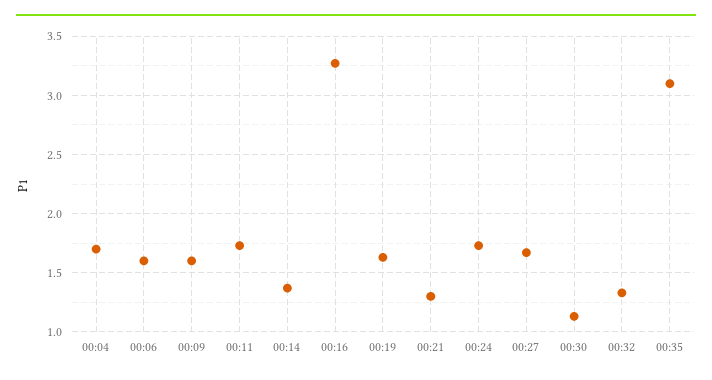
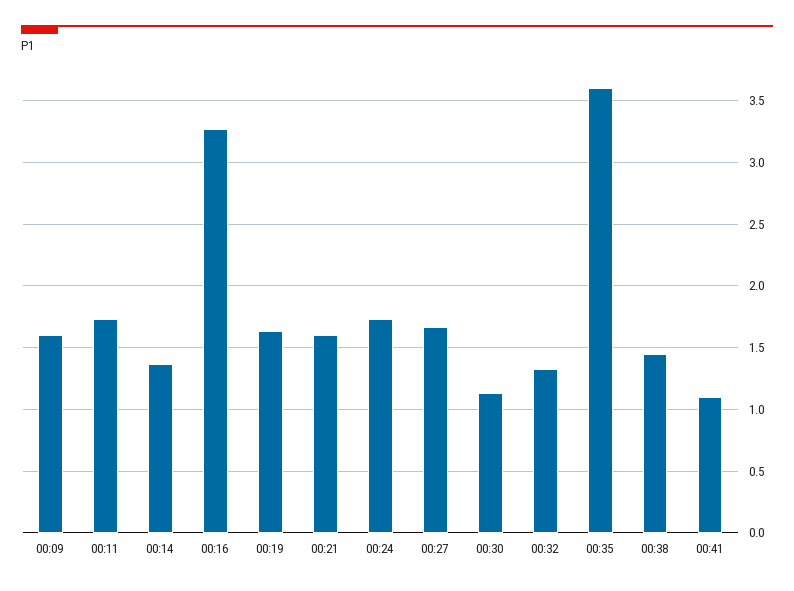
00:04: 1.7 -> none
00:06: 1.6 -> none
00:21: 1.3 -> 1.6
00:35: 3.1 -> 3.6
00:38: none -> 1.45
00:41: none -> 1.1

